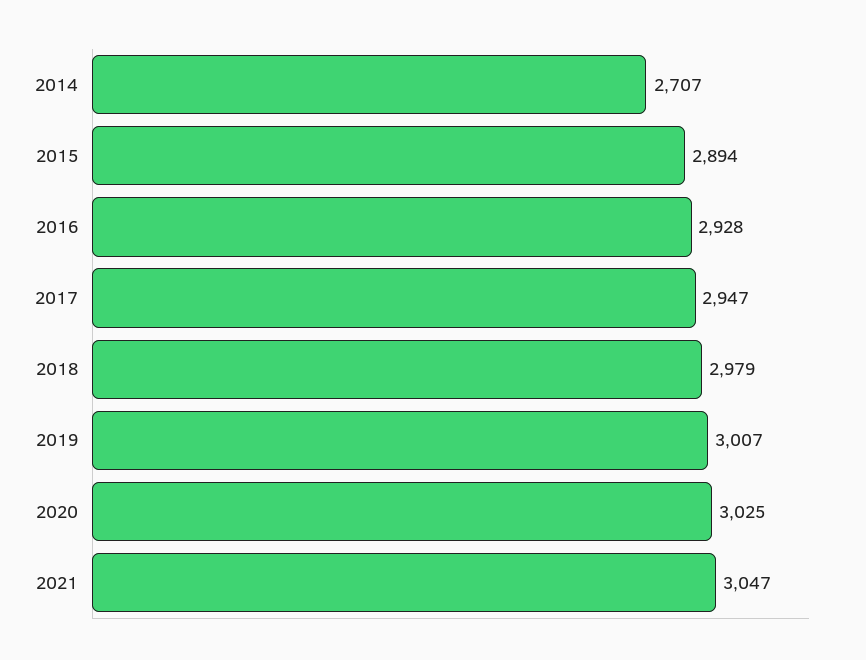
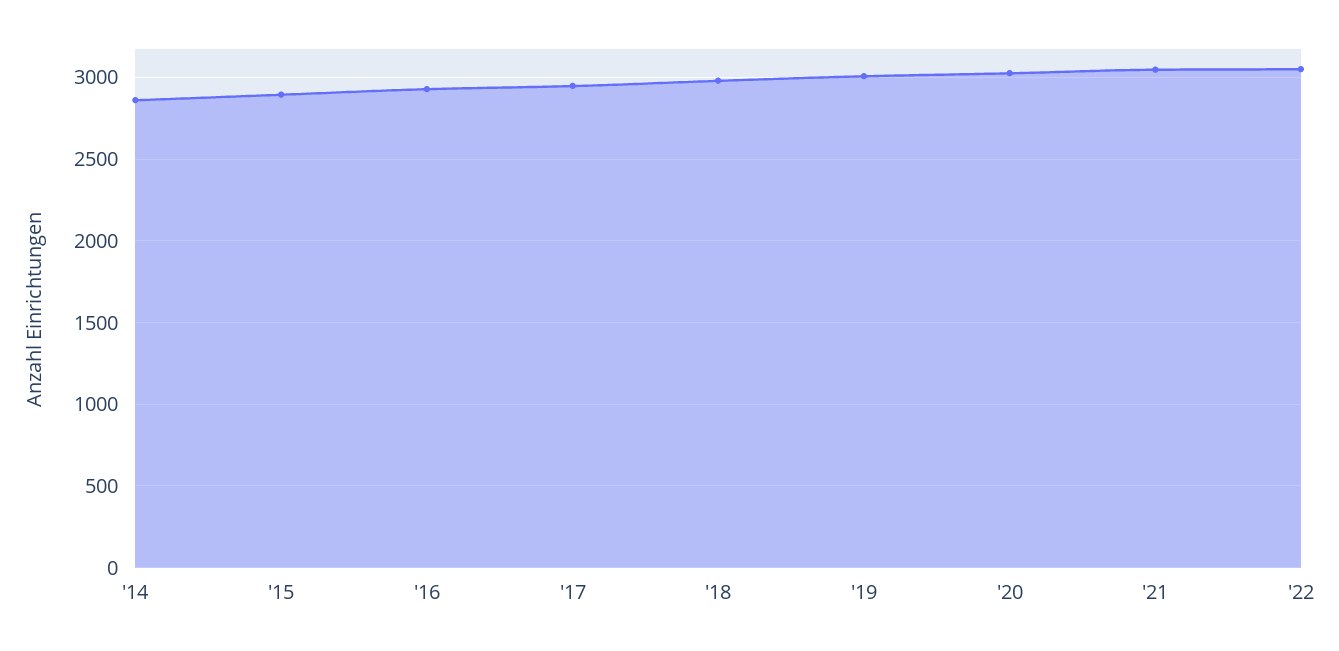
2014: 2707 -> 2850
'22: none -> 3050

